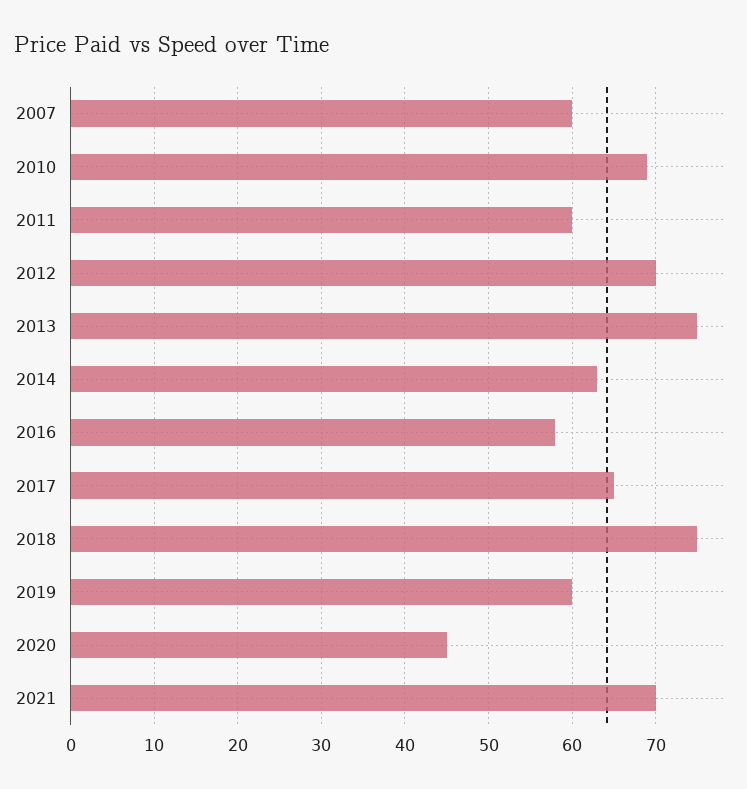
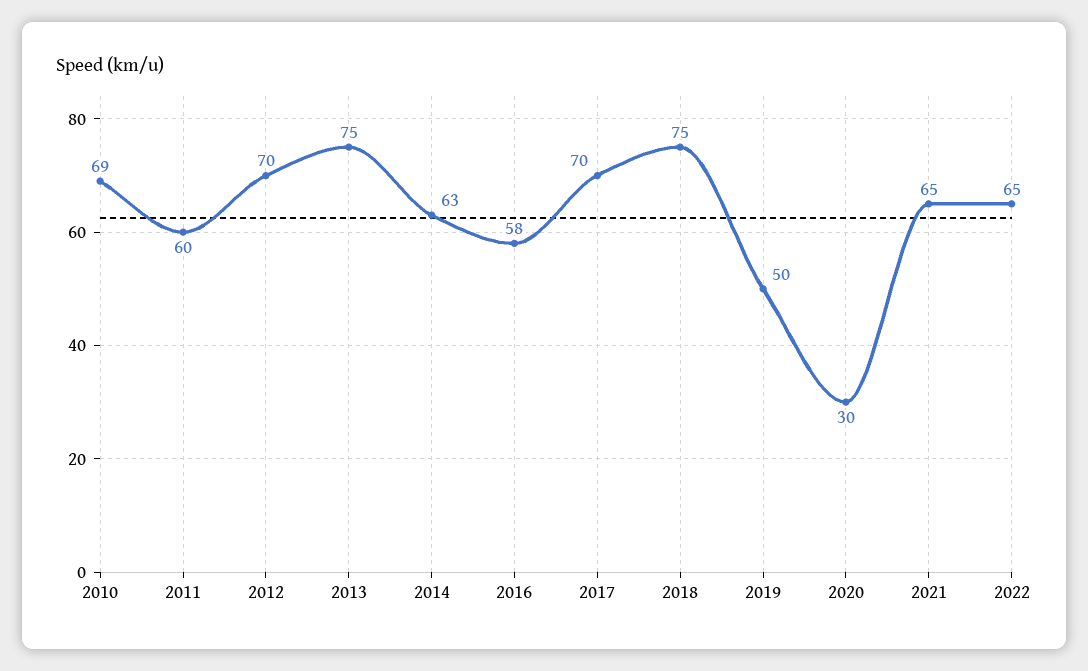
2007: 60 -> none
2017: 65 -> 70
2019: 60 -> 50
2020: 45 -> 30
2021: 70 -> 65
2022: none -> 65

